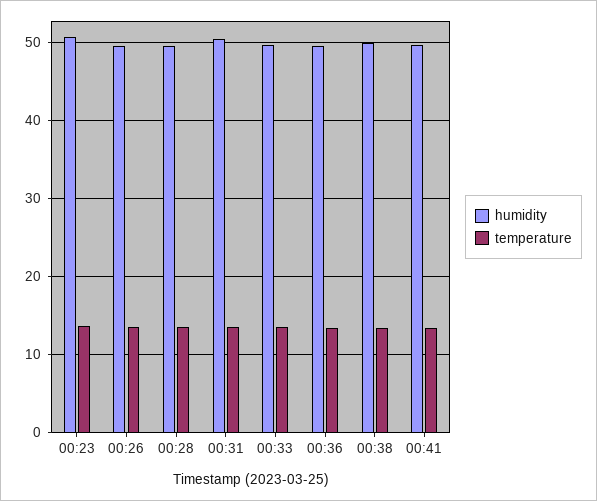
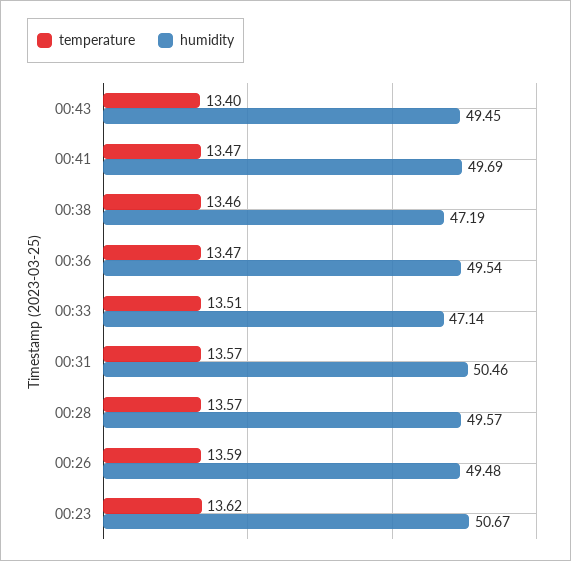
humidity, 00:33: 50 -> 47.14
humidity, 00:38: 50 -> 47.19
temperature, 00:43: none -> 13.4
humidity, 00:43: none -> 49.45

